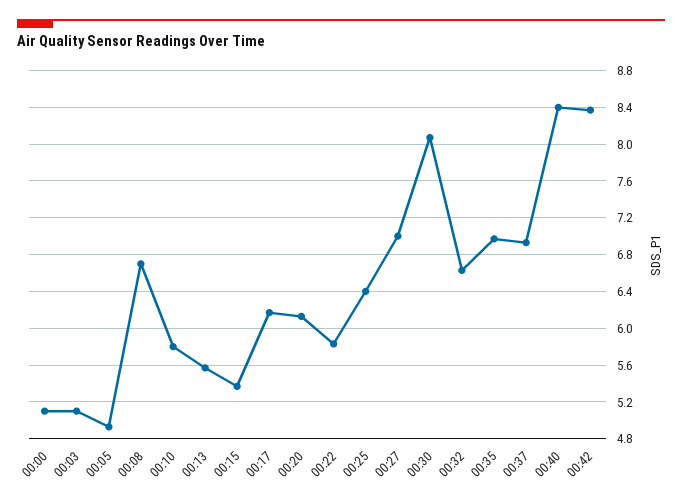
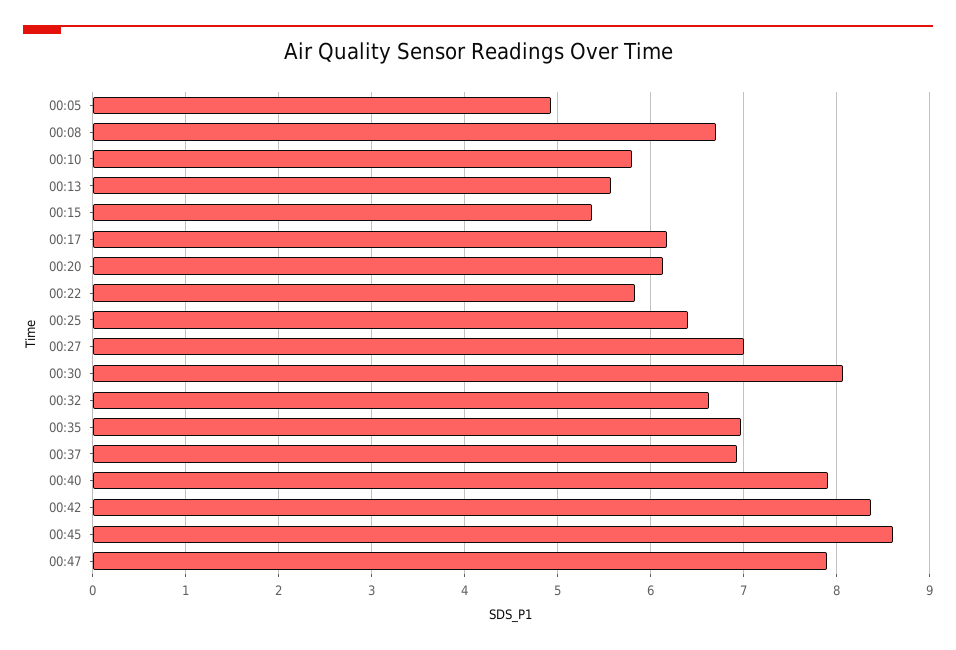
00:00: 5.1 -> none
00:03: 5.1 -> none
00:40: 8.4 -> 7.9
00:45: none -> 8.6
00:47: none -> 7.9

